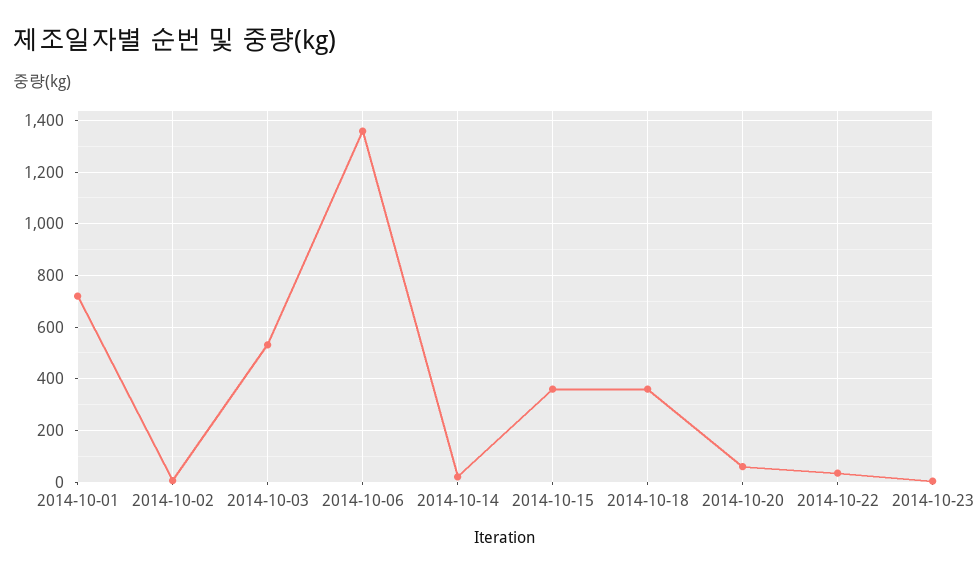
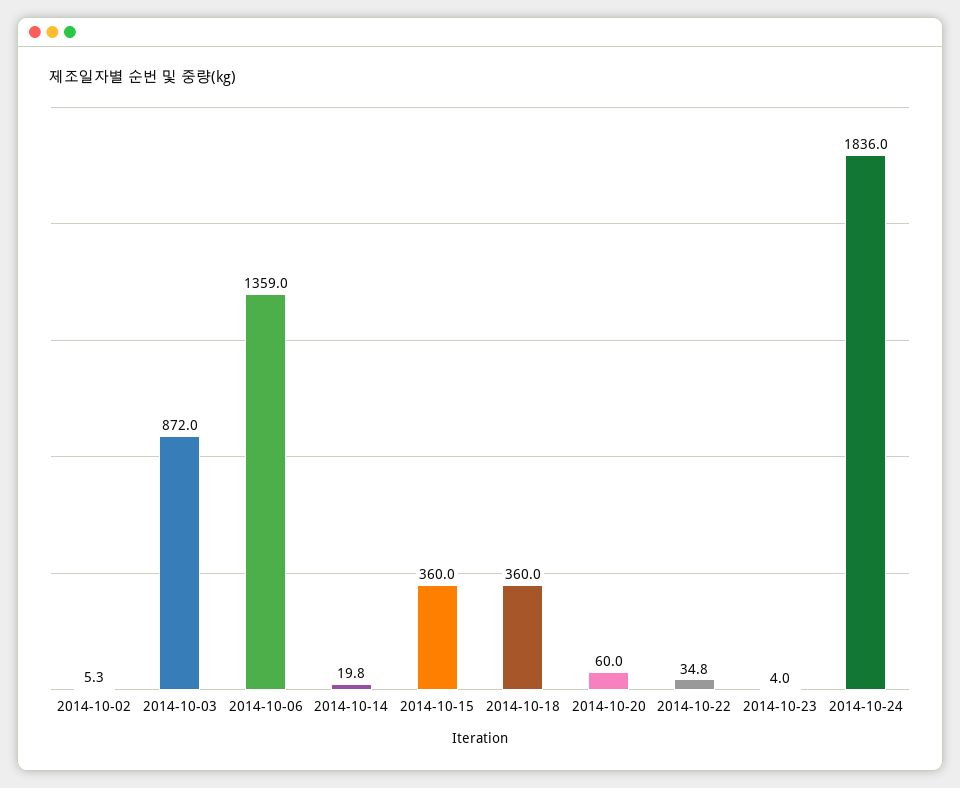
2014-10-01: 725 -> none
2014-10-03: 525 -> 872
2014-10-24: none -> 1836

